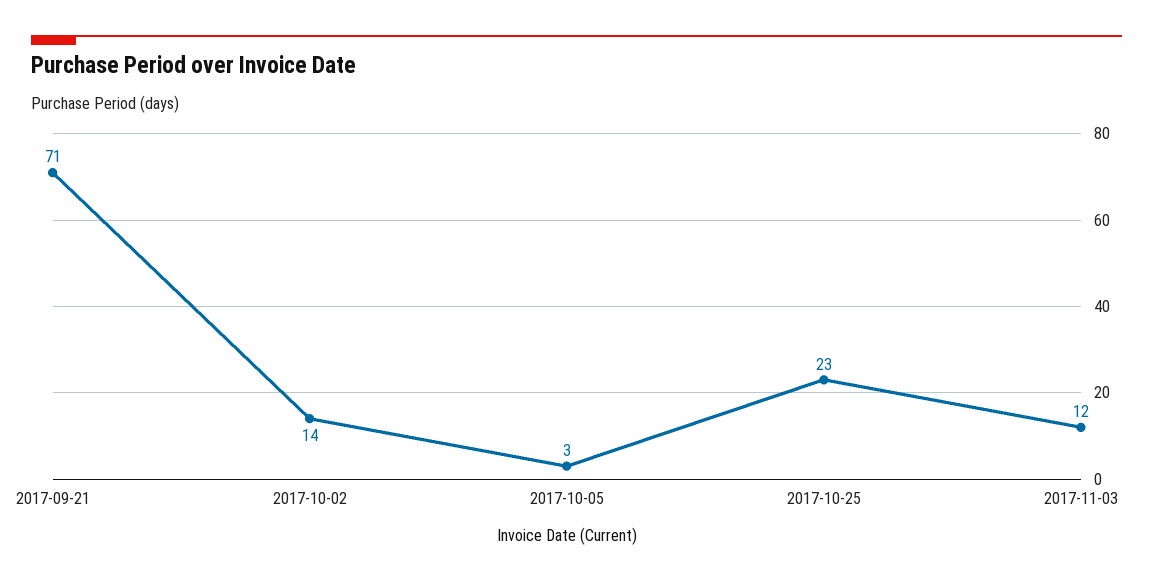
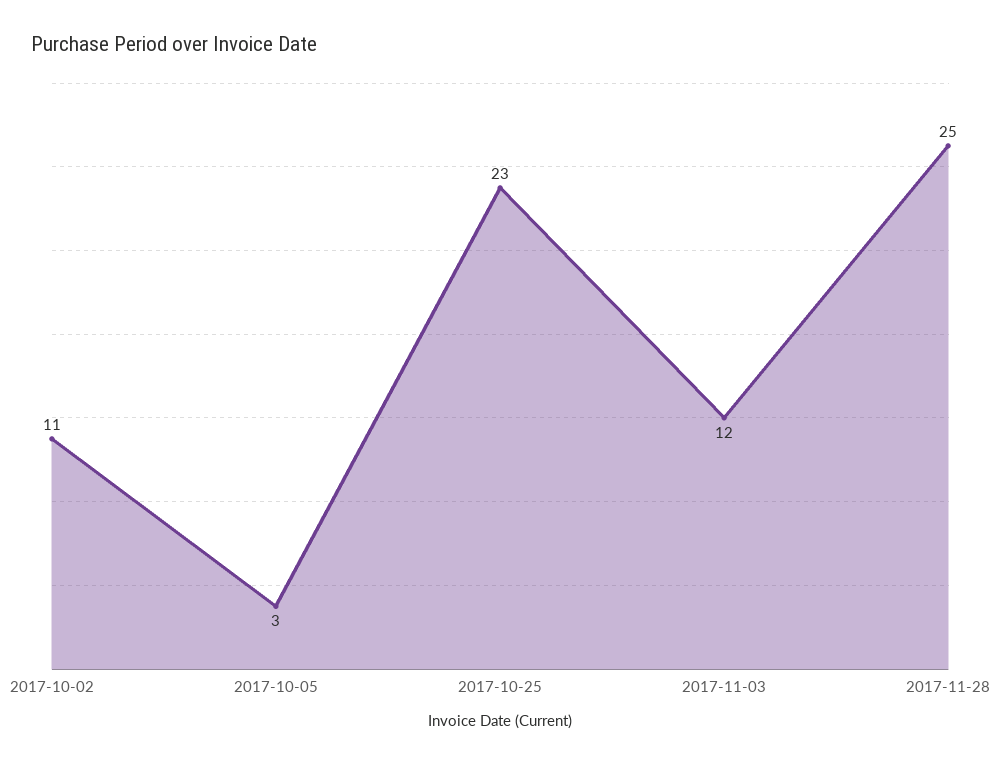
2017-09-21: 71 -> none
2017-10-02: 14 -> 11
2017-11-28: none -> 25

